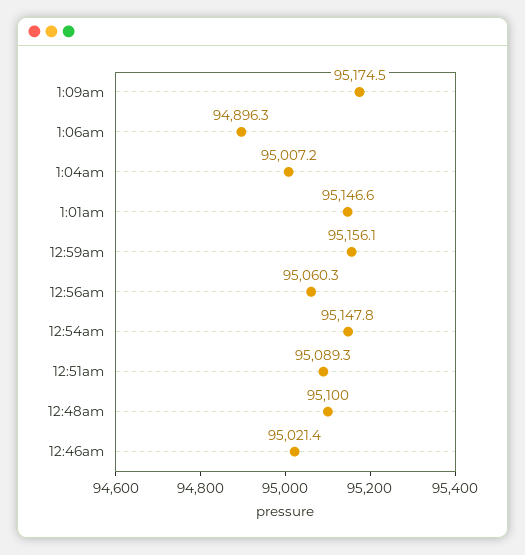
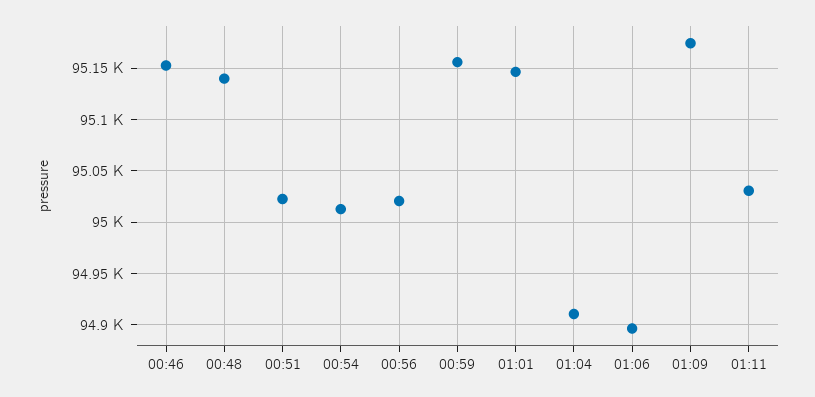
1:04am: 95007.2 -> 94910
12:56am: 95060.3 -> 95020
12:54am: 95147.8 -> 95010
12:51am: 95089.3 -> 95020
12:48am: 95100 -> 95140
12:46am: 95021.4 -> 95150
01:11: none -> 95030

